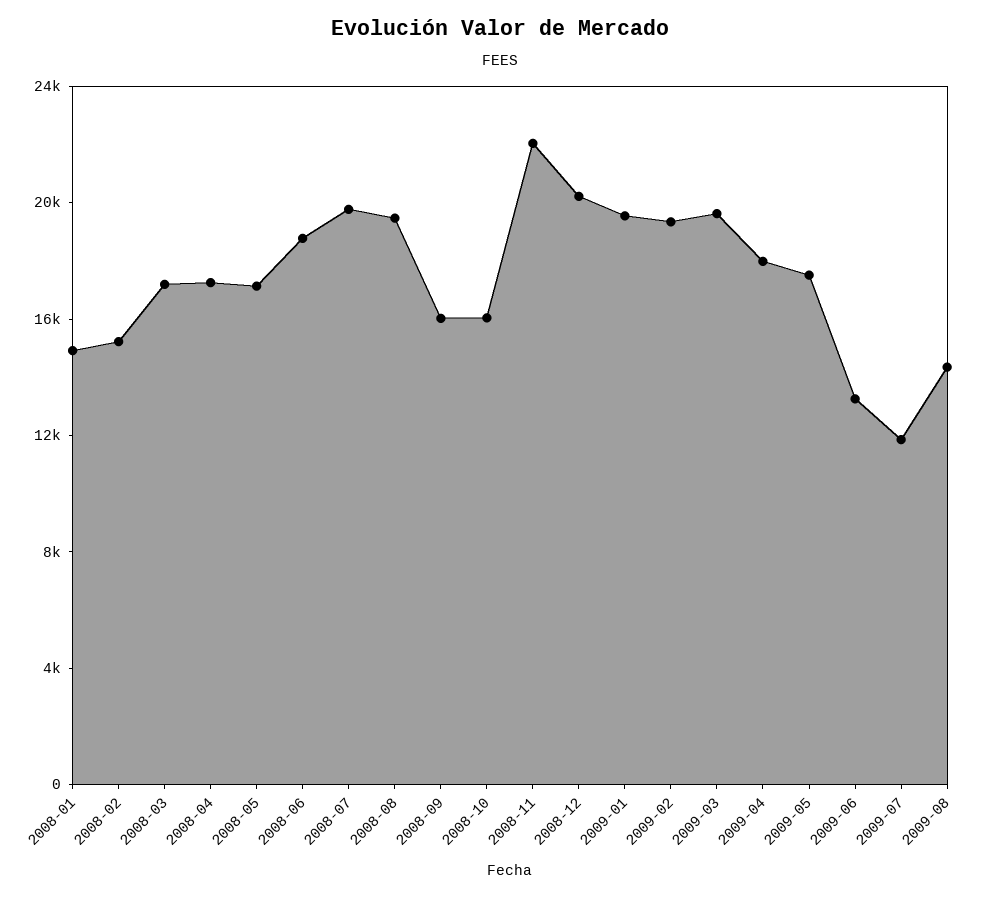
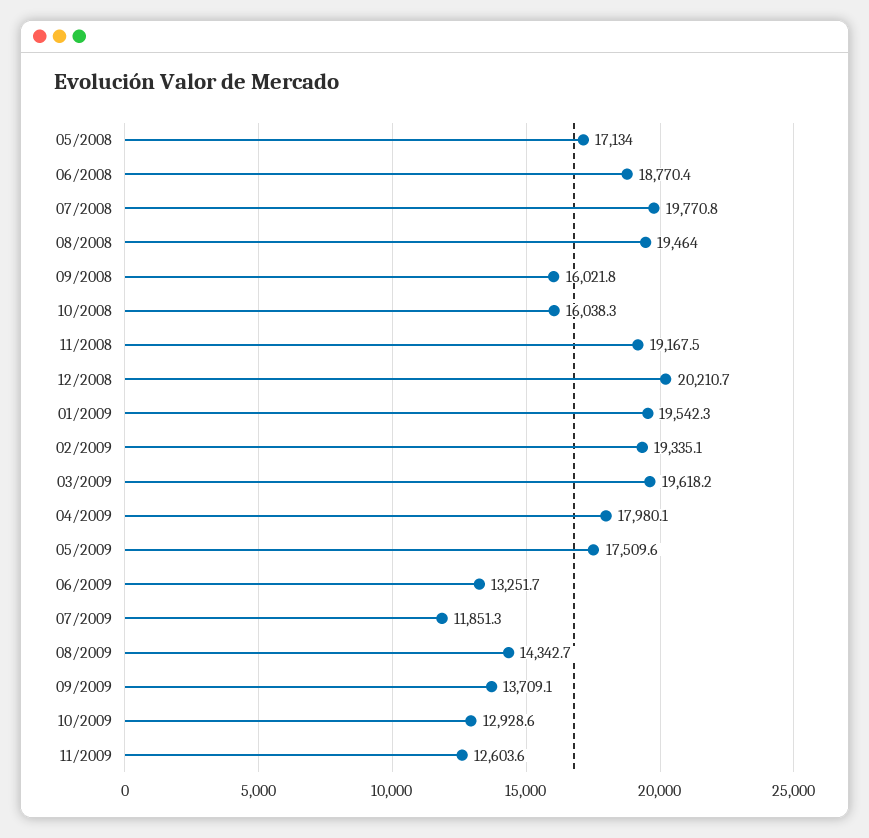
2008-01: 15000 -> none
2008-02: 15000 -> none
2008-03: 17000 -> none
2008-04: 17000 -> none
2008-11: 22000 -> 19167.5
09/2009: none -> 13709.1
10/2009: none -> 12928.6
11/2009: none -> 12603.6

